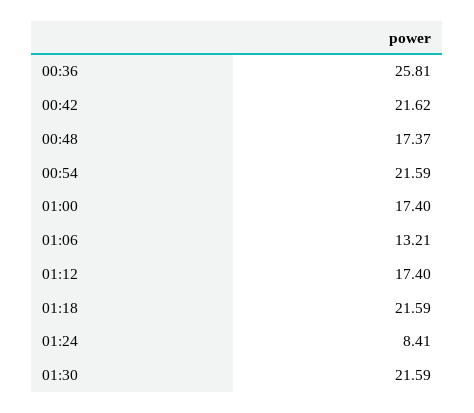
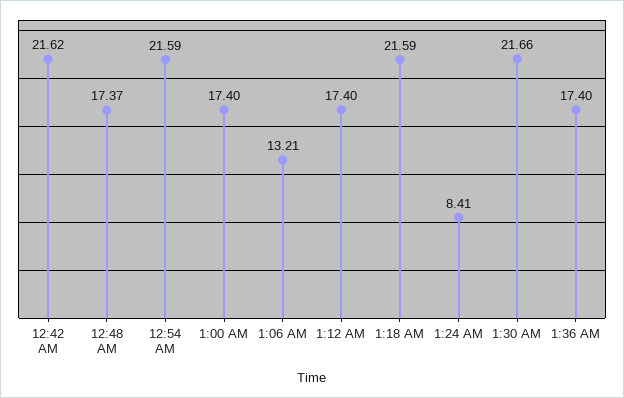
00:36: 25.81 -> none
01:30: 21.59 -> 21.66
1:36 AM: none -> 17.4

